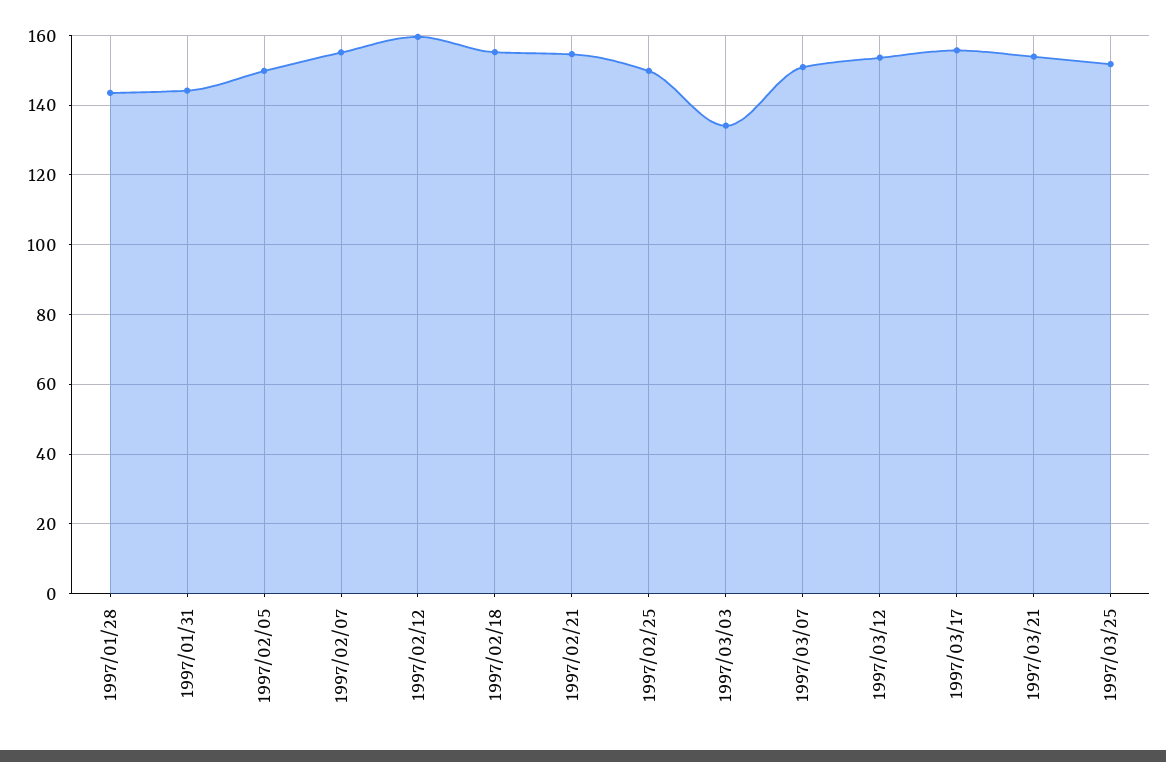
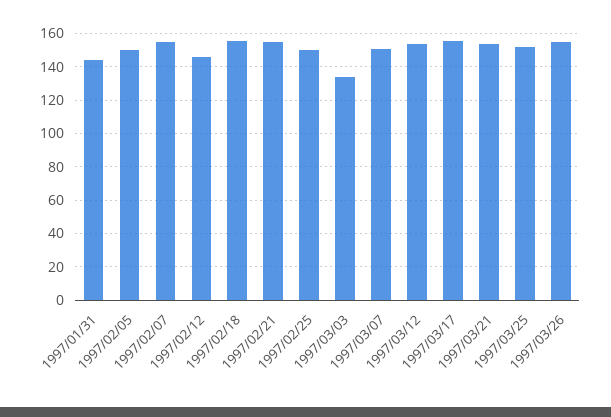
1997/01/28: 144 -> none
1997/02/12: 160 -> 145
1997/03/26: none -> 155

